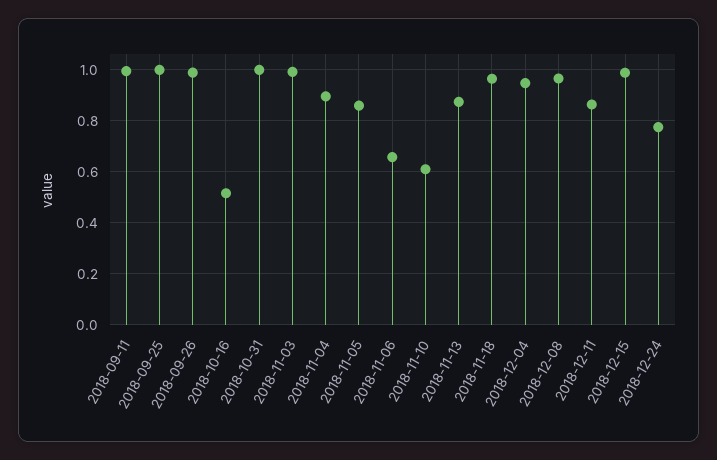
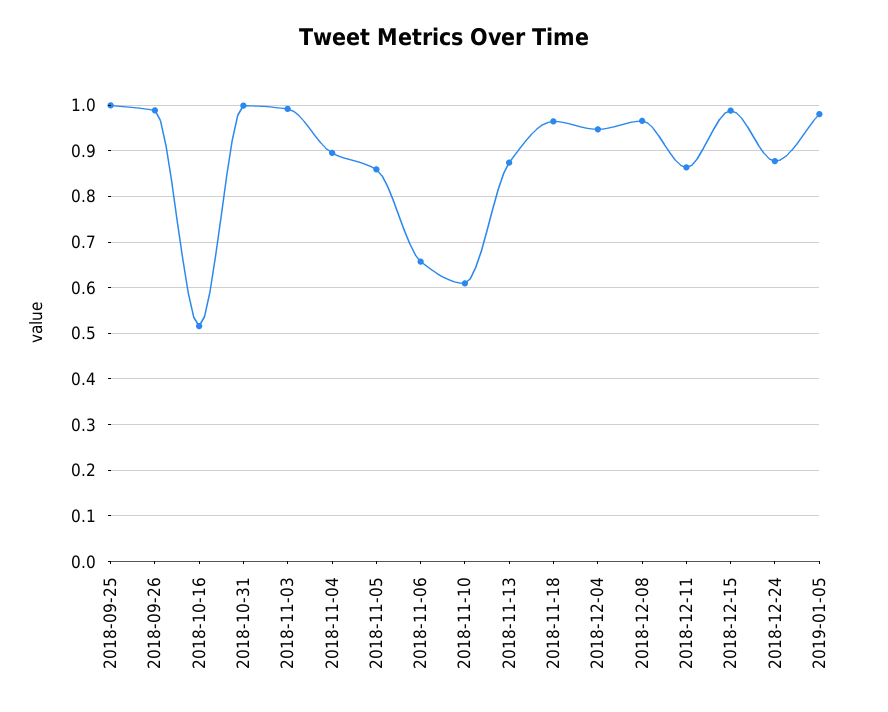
2018-09-11: 1 -> none
2018-12-24: 0.775 -> 0.88
2019-01-05: none -> 0.98

